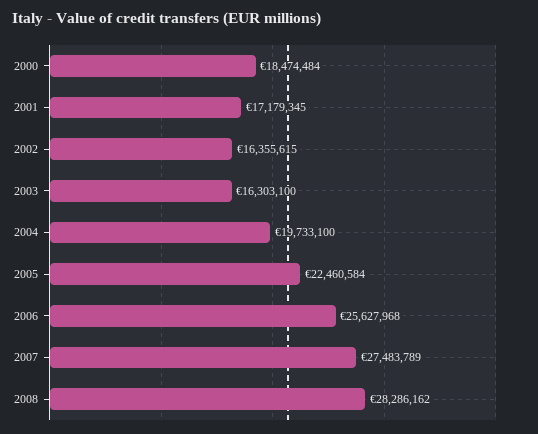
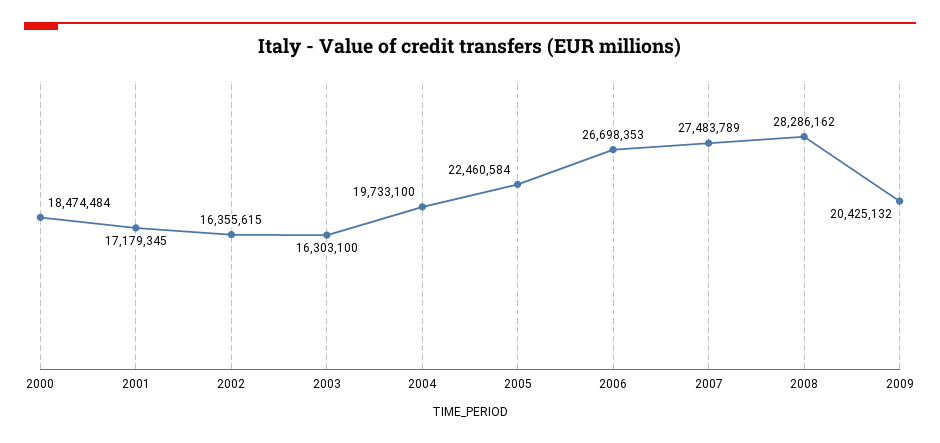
2006: 25627968 -> 26698353
2009: none -> 20425132

